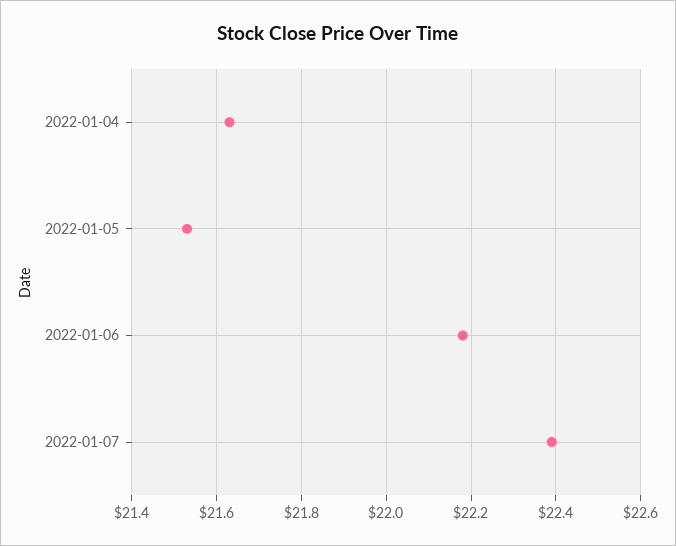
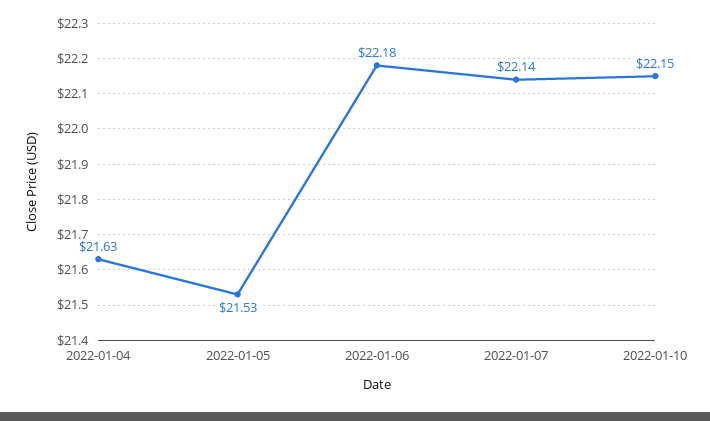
2022-01-07: 22.4 -> 22.14
2022-01-10: none -> 22.15

